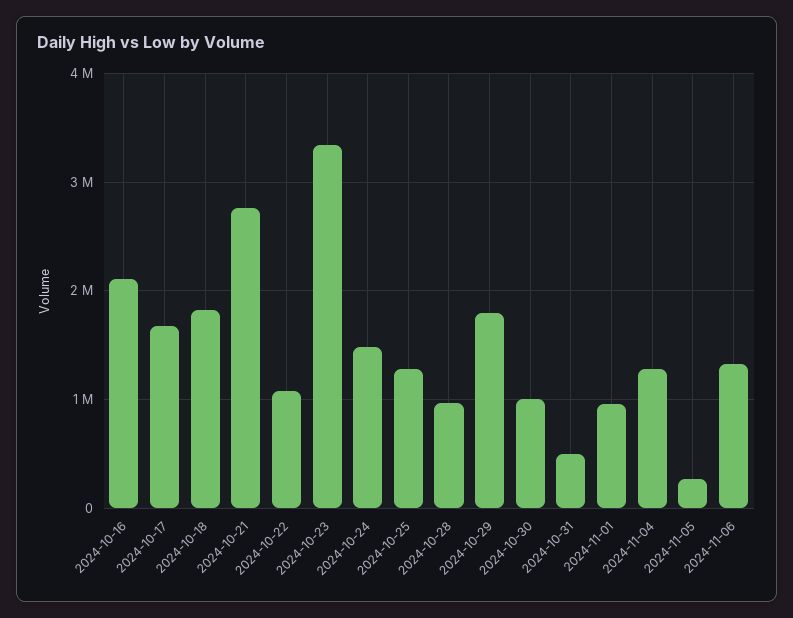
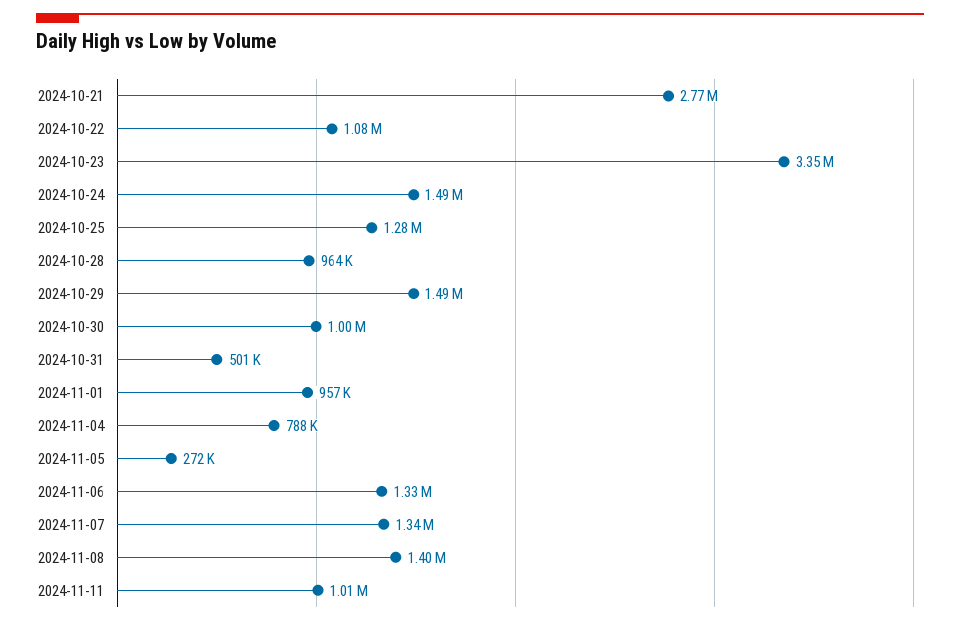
2024-10-16: 2100000 -> none
2024-10-17: 1700000 -> none
2024-10-18: 1800000 -> none
2024-10-29: 1800000 -> 1490000
2024-11-04: 1300000 -> 788000
2024-11-07: none -> 1340000
2024-11-08: none -> 1400000
2024-11-11: none -> 1010000

